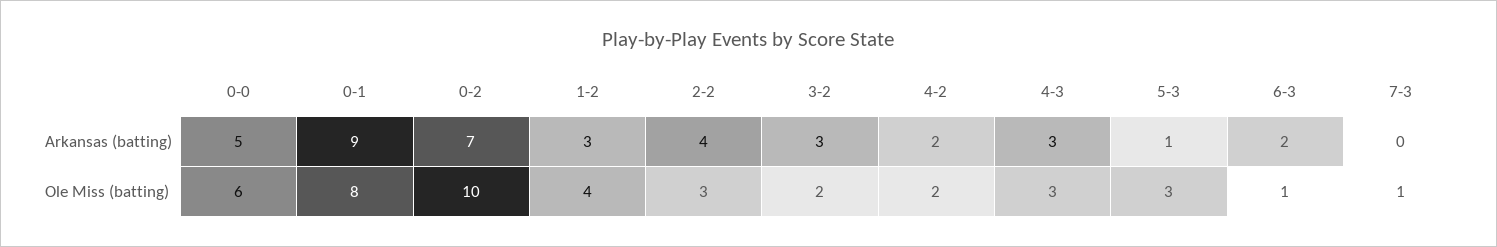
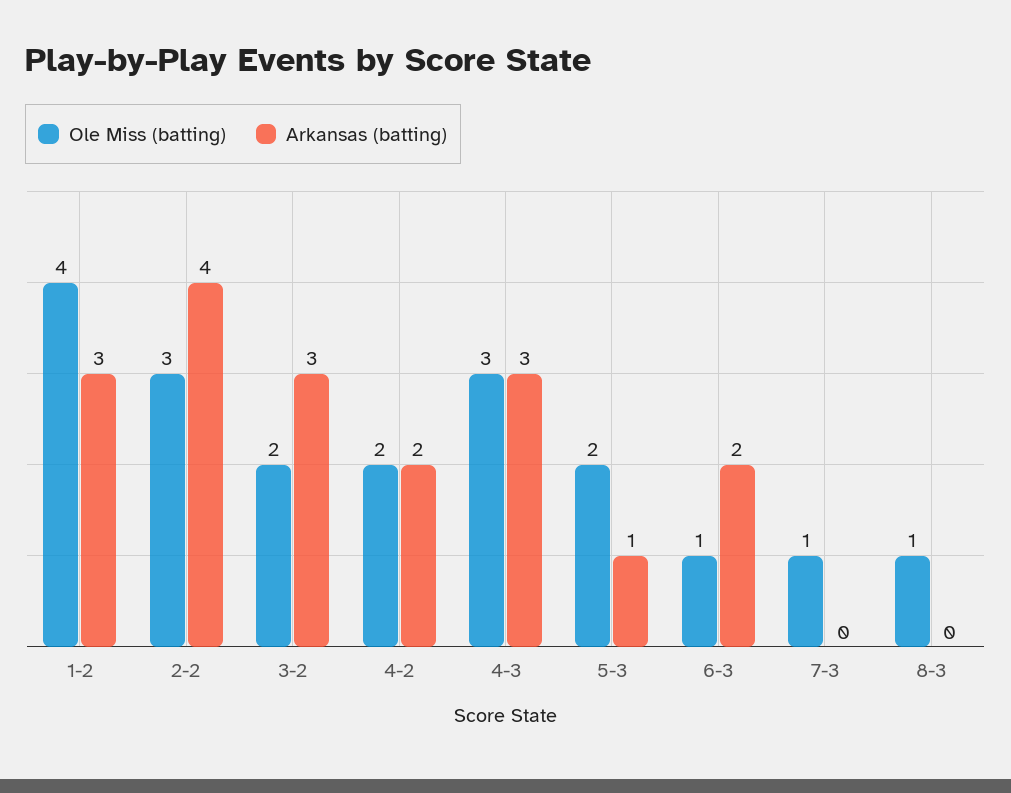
Arkansas (batting), 0-0: 5 -> none
Arkansas (batting), 0-1: 9 -> none
Arkansas (batting), 0-2: 7 -> none
Ole Miss (batting), 0-0: 6 -> none
Ole Miss (batting), 0-1: 8 -> none
Ole Miss (batting), 0-2: 10 -> none
Ole Miss (batting), 5-3: 3 -> 2
Ole Miss (batting), 8-3: none -> 1
Arkansas (batting), 8-3: none -> 0

